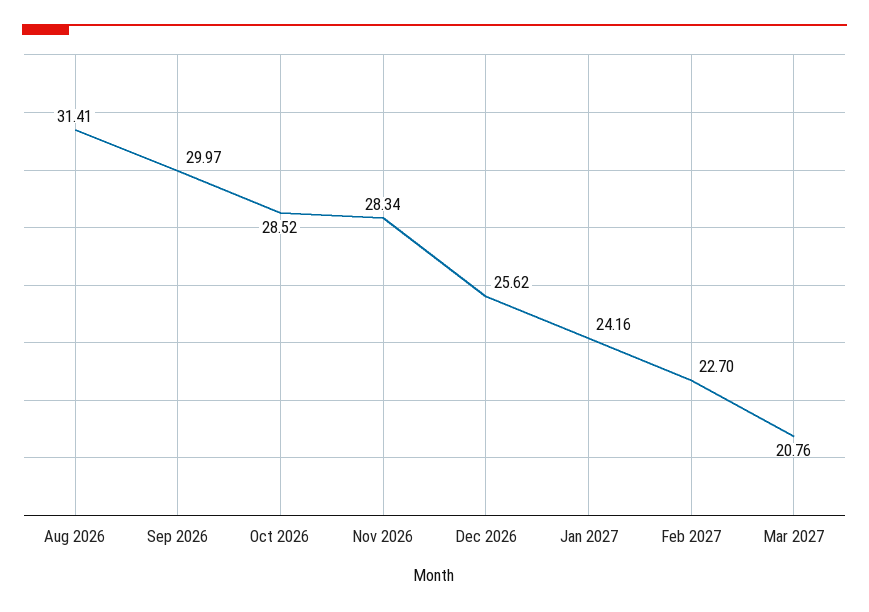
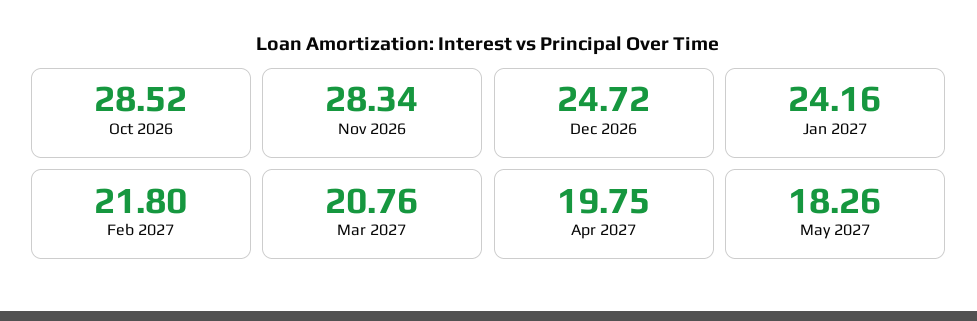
Aug 2026: 31.41 -> none
Sep 2026: 29.97 -> none
Dec 2026: 25.62 -> 24.72
Feb 2027: 22.7 -> 21.8
Apr 2027: none -> 19.75
May 2027: none -> 18.26

